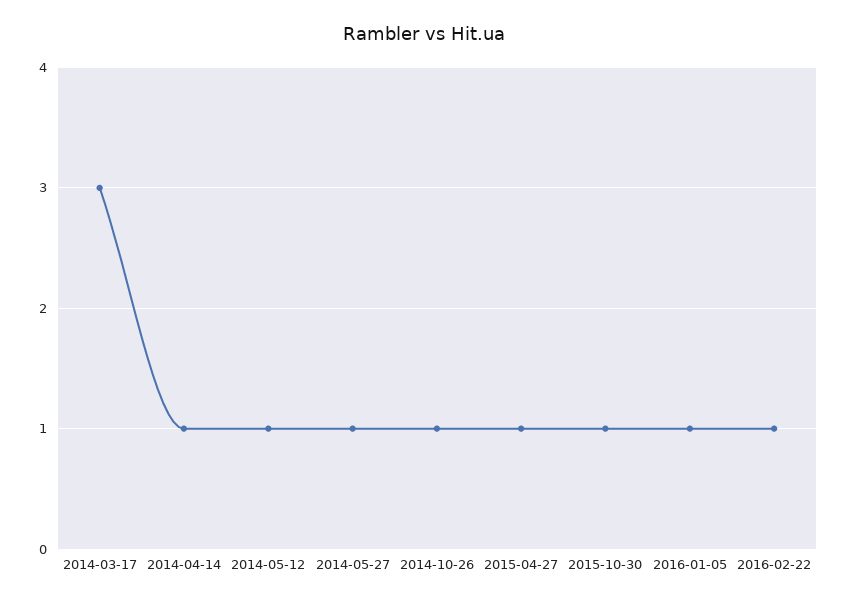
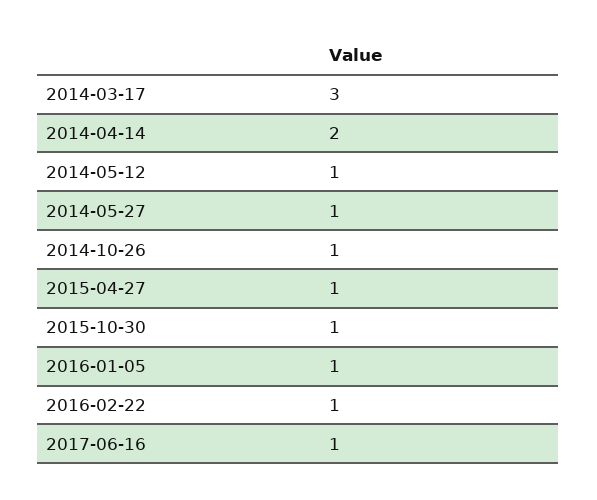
2014-04-14: 1 -> 2
2017-06-16: none -> 1

